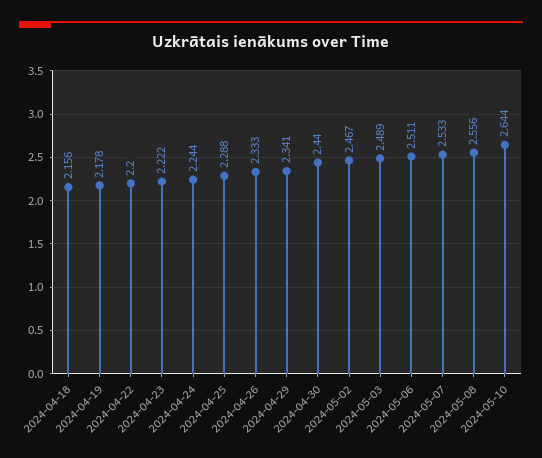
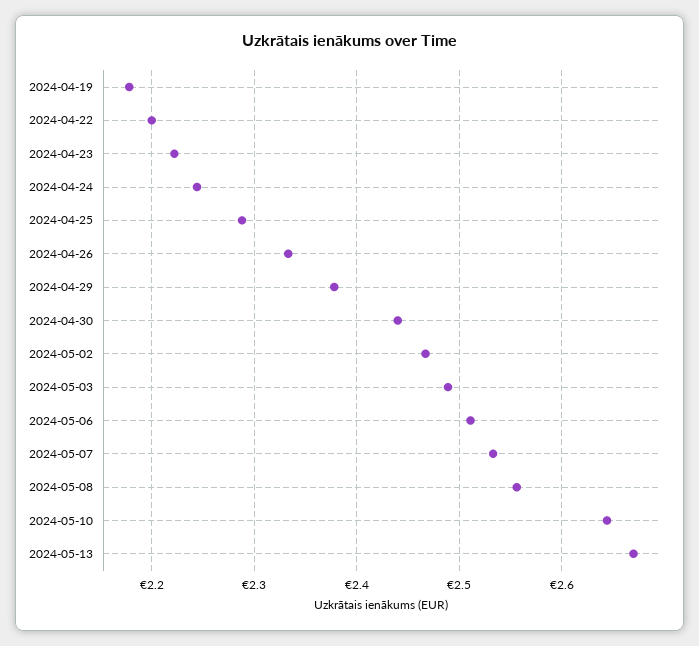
2024-04-18: 2.156 -> none
2024-04-29: 2.341 -> 2.38
2024-05-13: none -> 2.67

